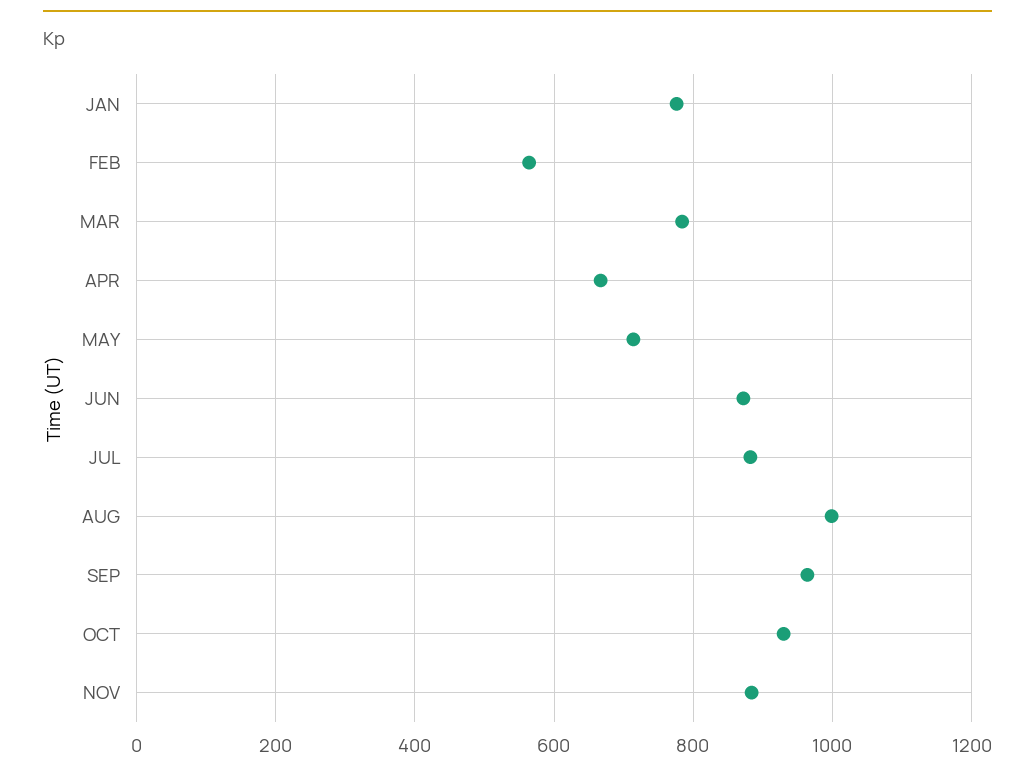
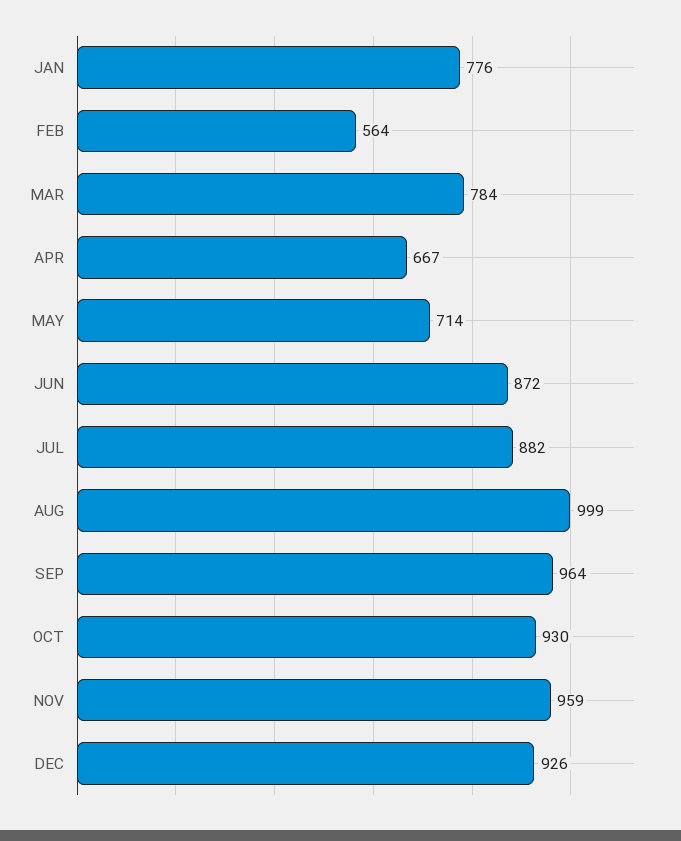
NOV: 880 -> 959
DEC: none -> 926

